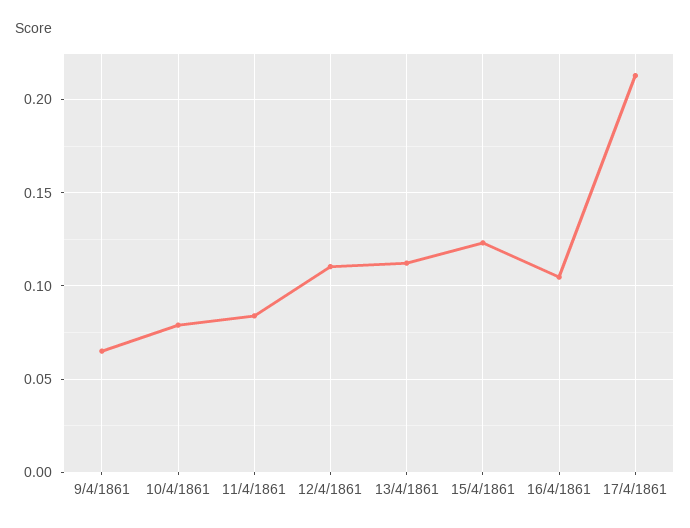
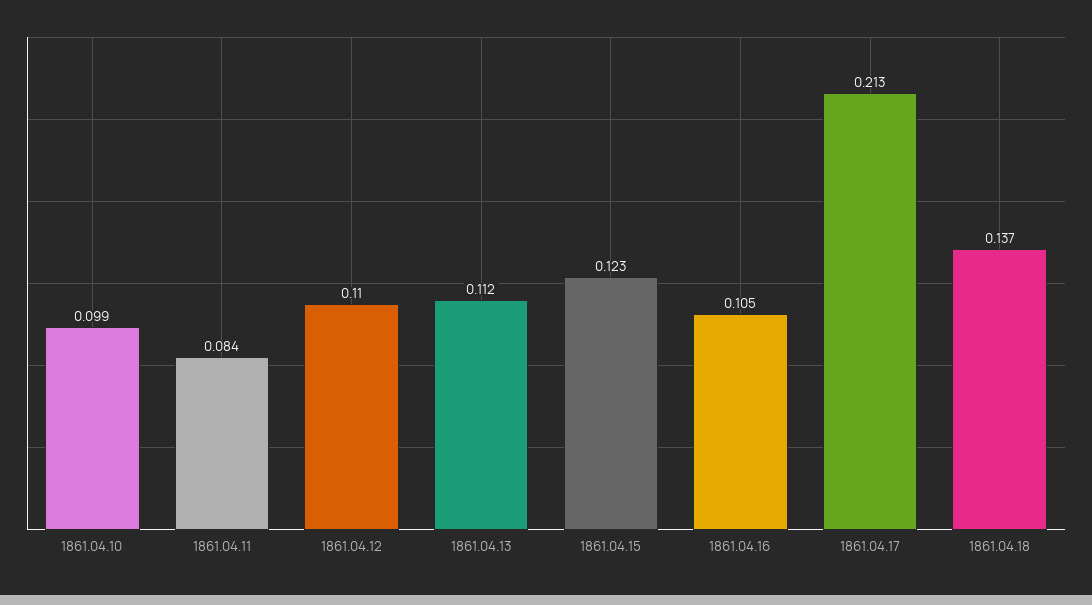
9/4/1861: 0.065 -> none
10/4/1861: 0.08 -> 0.099
1861.04.18: none -> 0.137

